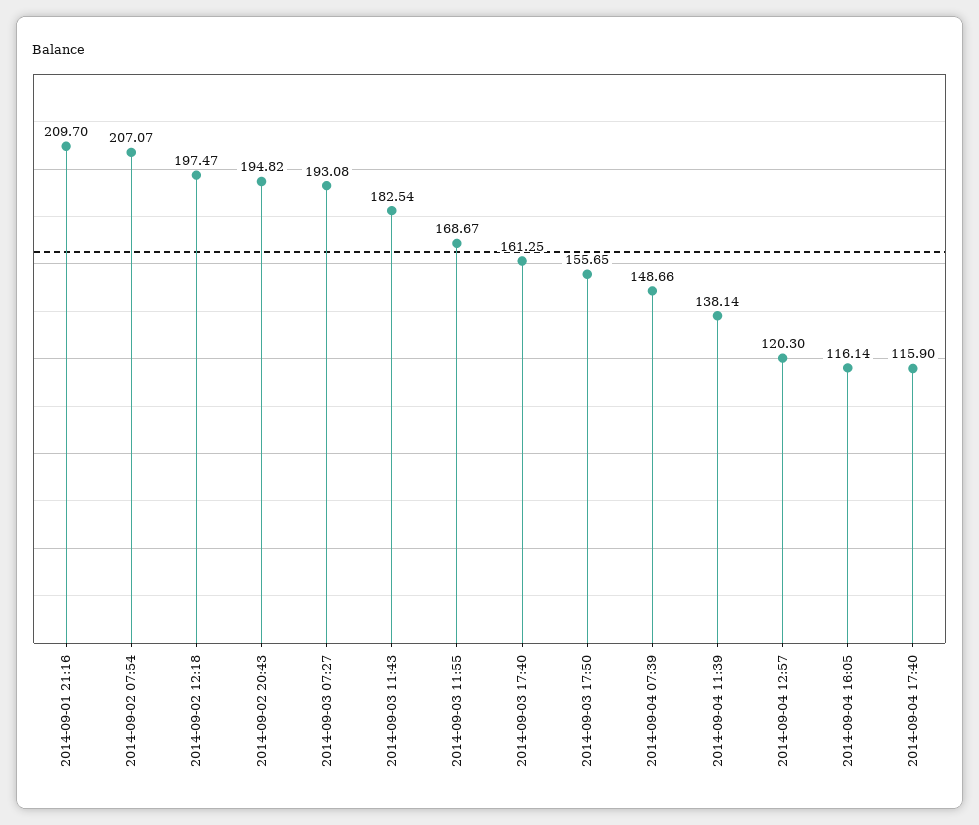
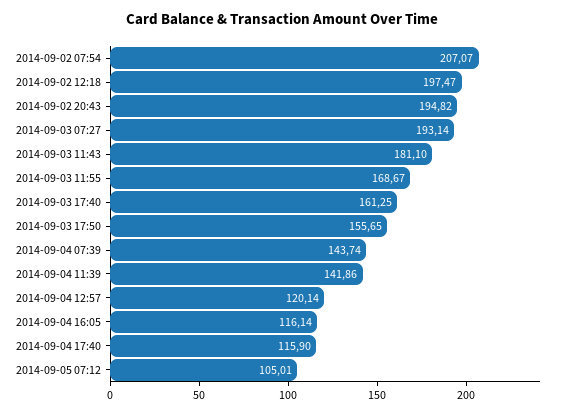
2014-09-01 21:16: 209.7 -> none
2014-09-03 07:27: 193.08 -> 193.14
2014-09-03 11:43: 182.54 -> 181.1
2014-09-04 07:39: 148.66 -> 143.74
2014-09-04 11:39: 138.14 -> 141.86
2014-09-04 12:57: 120.3 -> 120.14
2014-09-05 07:12: none -> 105.01

